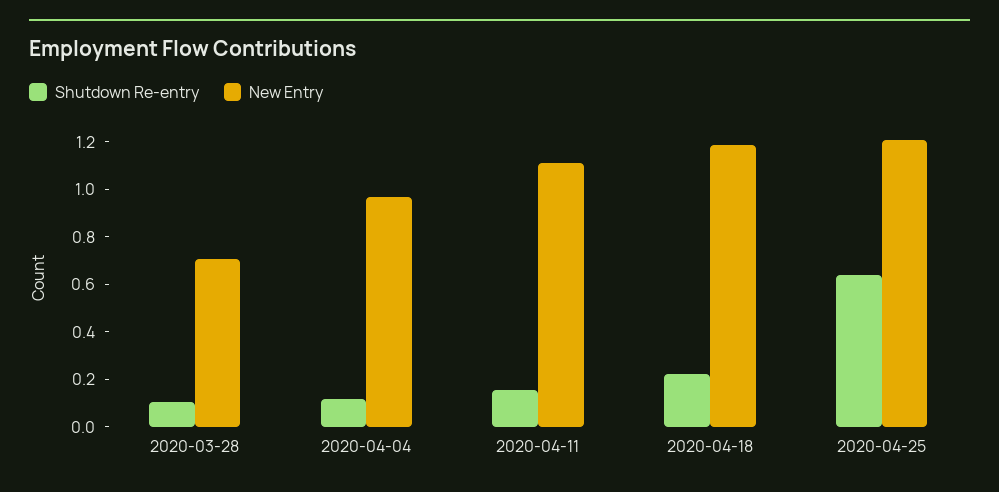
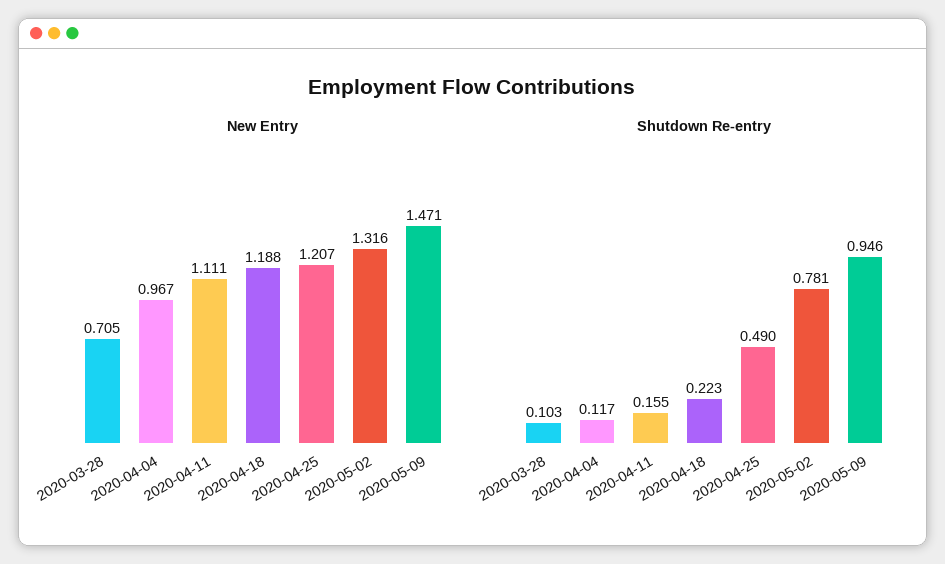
Shutdown Re-entry, 2020-04-25: 0.65 -> 0.49
New Entry, 2020-05-02: none -> 1.316
New Entry, 2020-05-09: none -> 1.471
Shutdown Re-entry, 2020-05-02: none -> 0.781
Shutdown Re-entry, 2020-05-09: none -> 0.946

